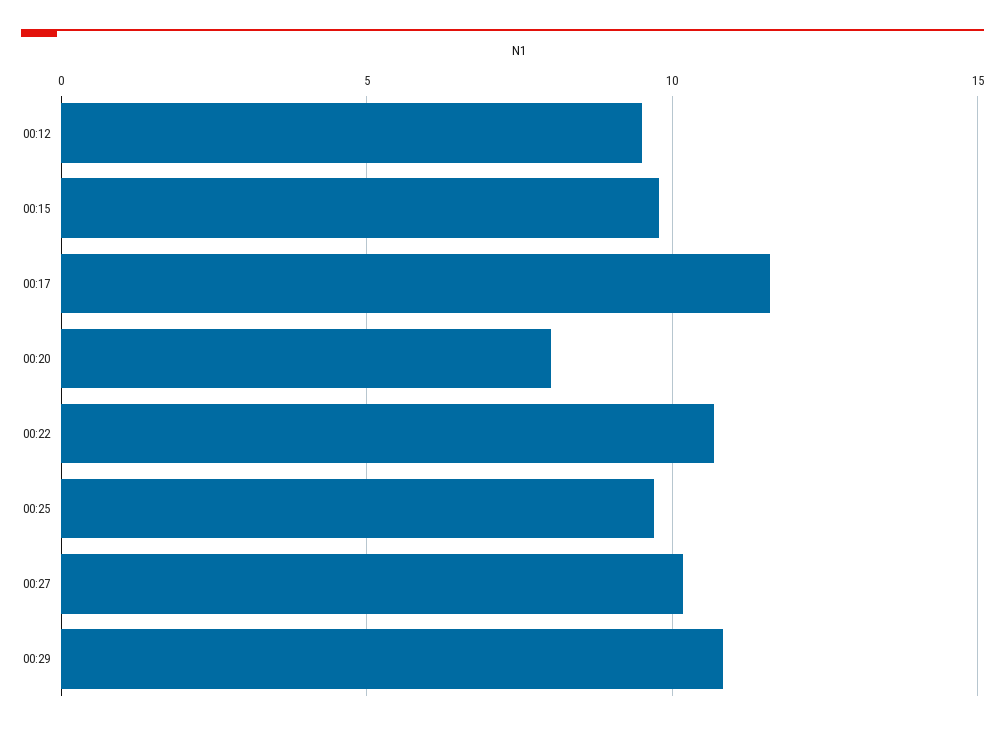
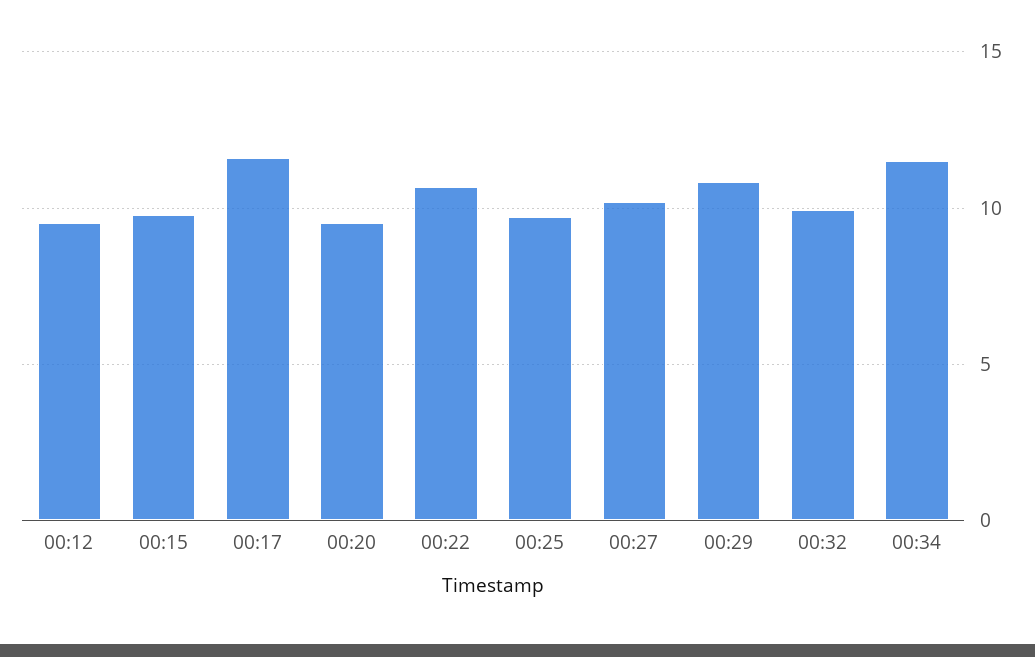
00:20: 8 -> 9.5
00:32: none -> 10
00:34: none -> 11.5

